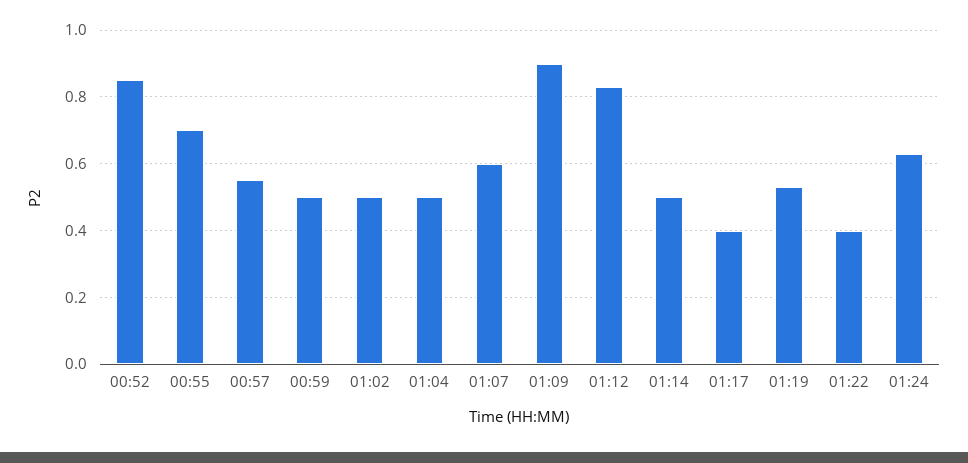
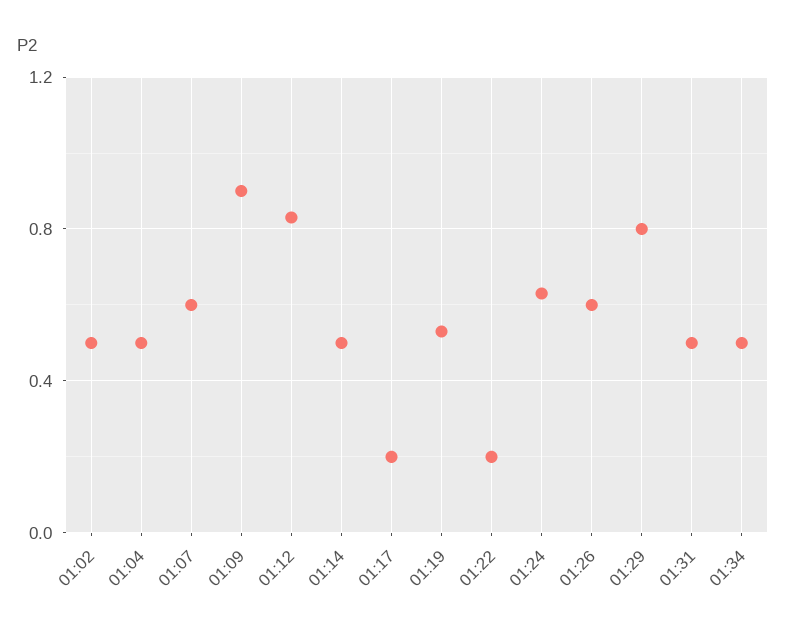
00:52: 0.85 -> none
00:55: 0.7 -> none
00:57: 0.55 -> none
00:59: 0.5 -> none
01:17: 0.4 -> 0.2
01:22: 0.4 -> 0.2
01:26: none -> 0.6
01:29: none -> 0.8
01:31: none -> 0.5
01:34: none -> 0.5

